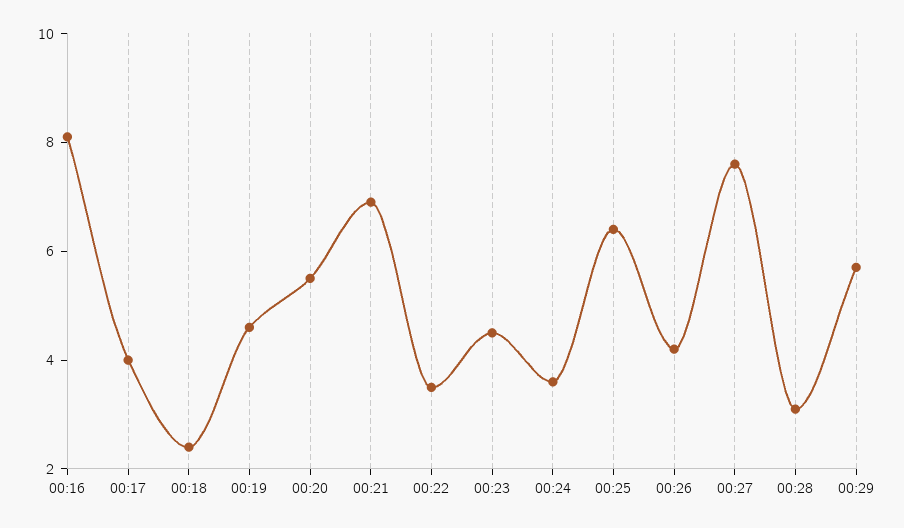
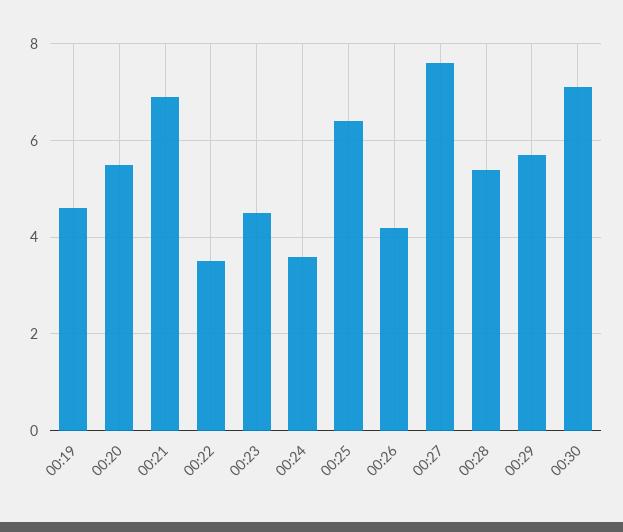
00:16: 8 -> none
00:17: 4 -> none
00:18: 2.5 -> none
00:28: 3 -> 5.5
00:30: none -> 7

